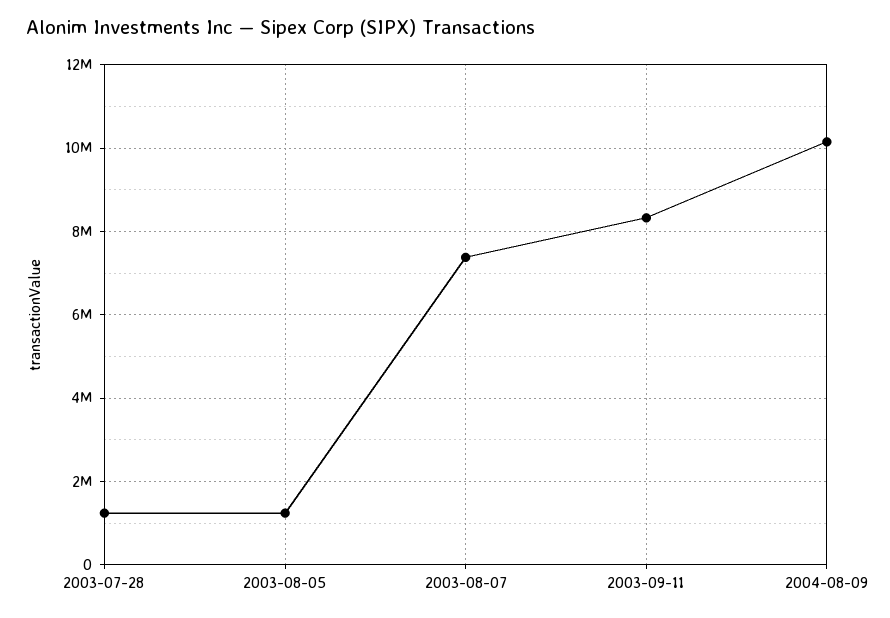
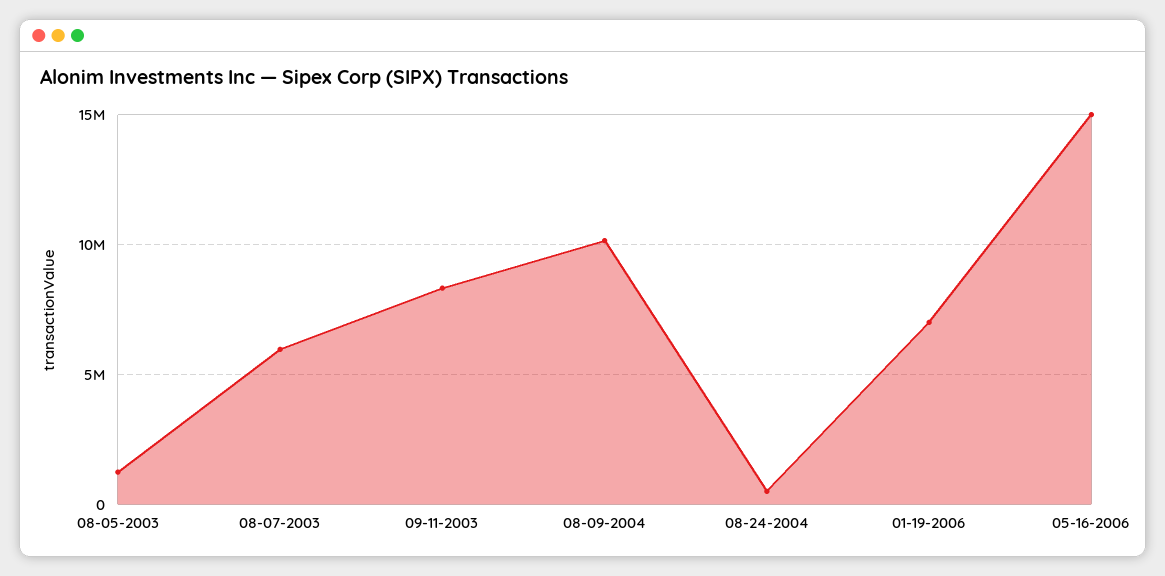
2003-07-28: 1200000 -> none
2003-08-07: 7400000 -> 6000000
08-24-2004: none -> 500000
01-19-2006: none -> 7000000
05-16-2006: none -> 15000000

